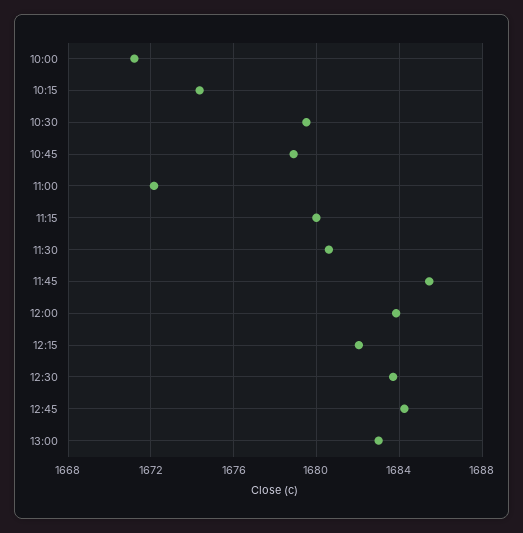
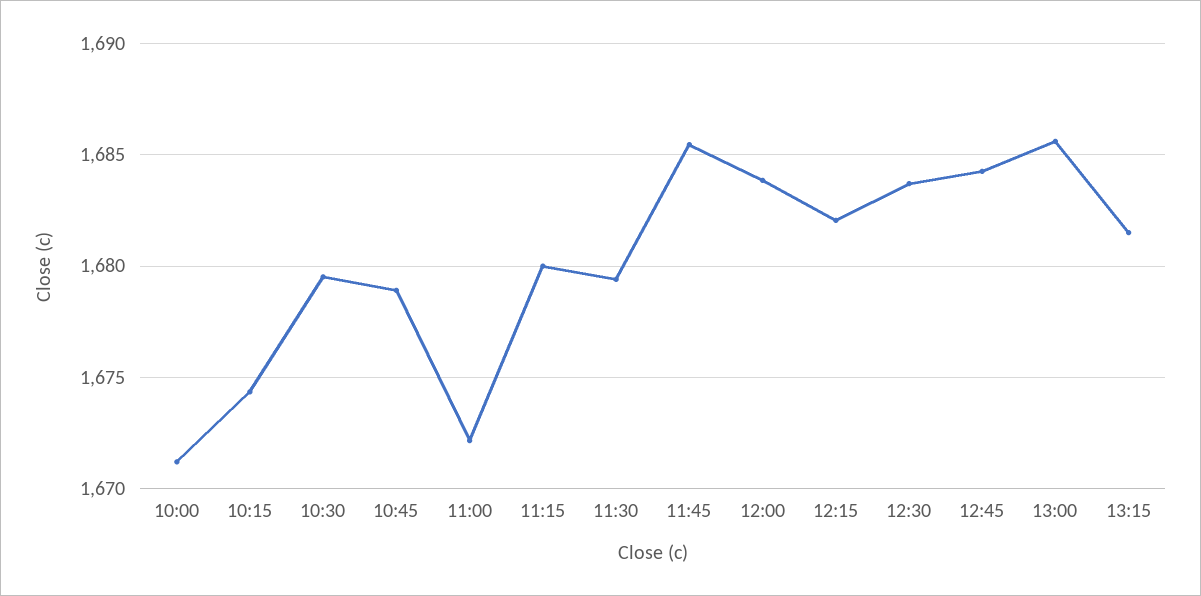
11:30: 1680.5 -> 1679.5
13:00: 1683 -> 1685.5
13:15: none -> 1681.5

